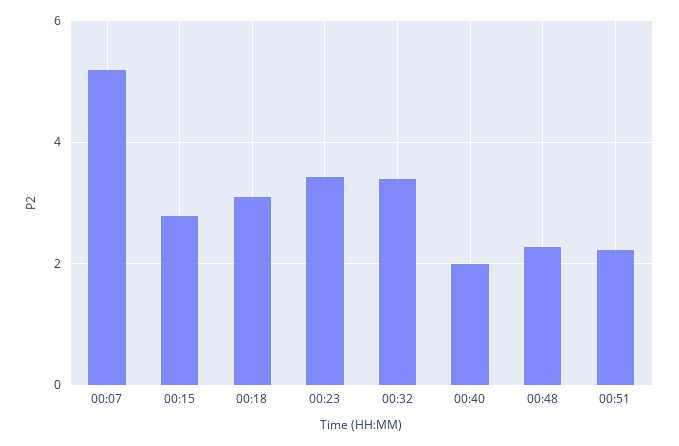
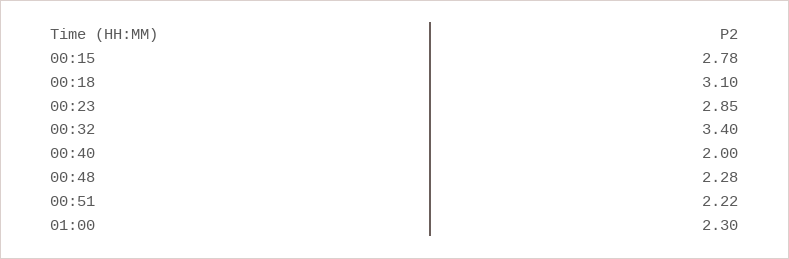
00:07: 5.2 -> none
00:23: 3.4 -> 2.85
01:00: none -> 2.3

